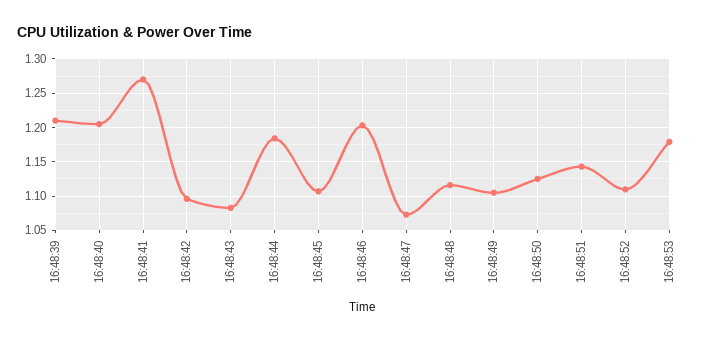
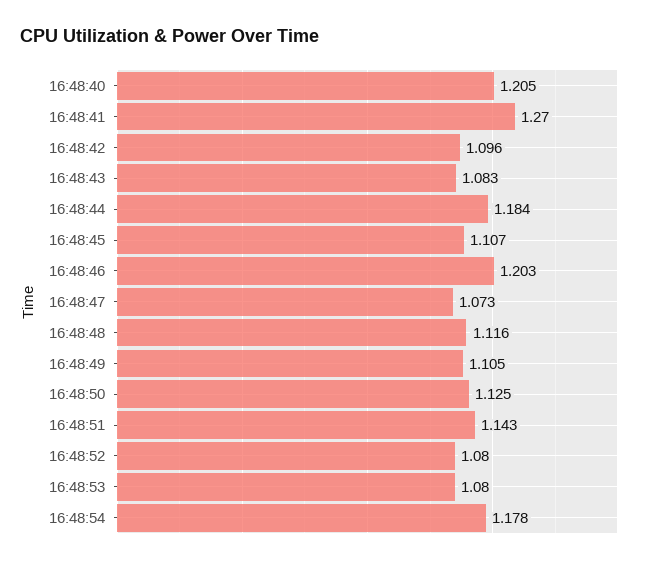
16:48:39: 1.21 -> none
16:48:52: 1.11 -> 1.08
16:48:53: 1.18 -> 1.08
16:48:54: none -> 1.178

